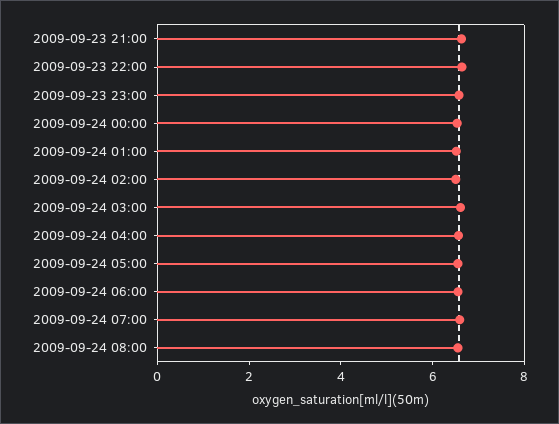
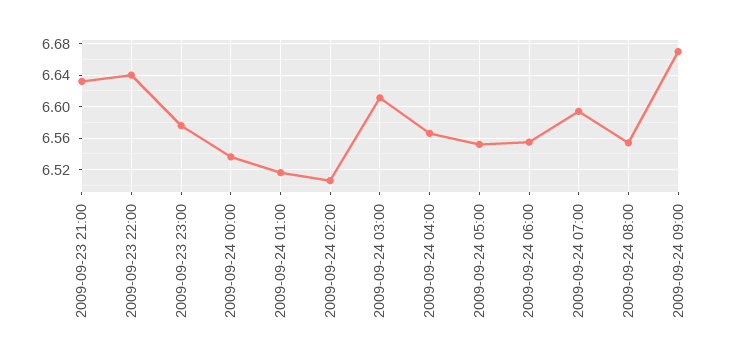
2009-09-24 09:00: none -> 6.67

